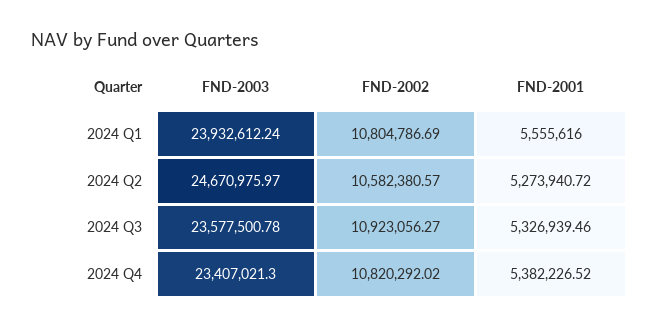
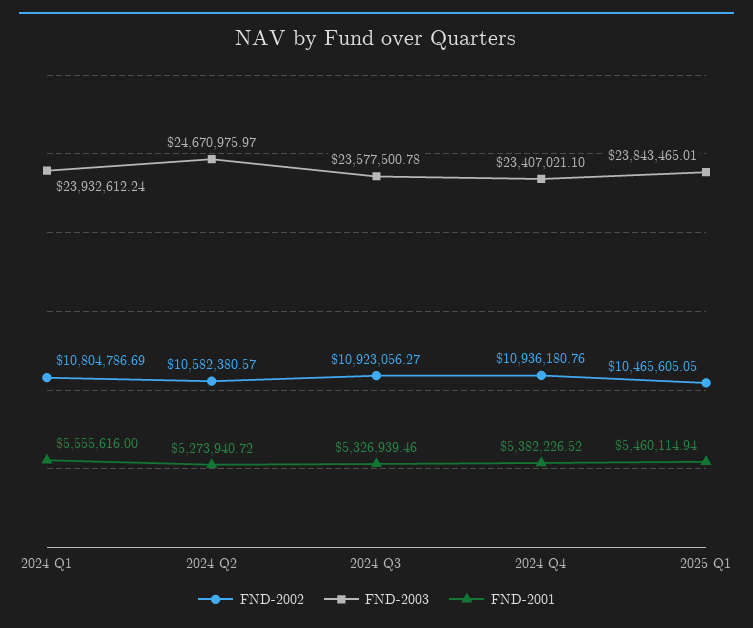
FND-2003, 2024 Q4: 23407021.3 -> 23407021.1
FND-2002, 2024 Q4: 10820292.02 -> 10936180.76
FND-2002, 2025 Q1: none -> 10465605.05
FND-2003, 2025 Q1: none -> 23843465.01
FND-2001, 2025 Q1: none -> 5460114.94

